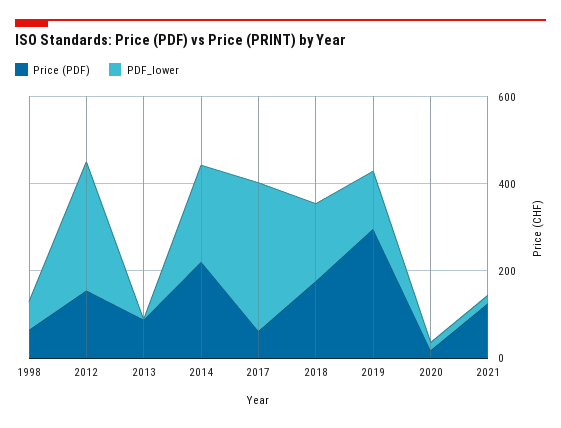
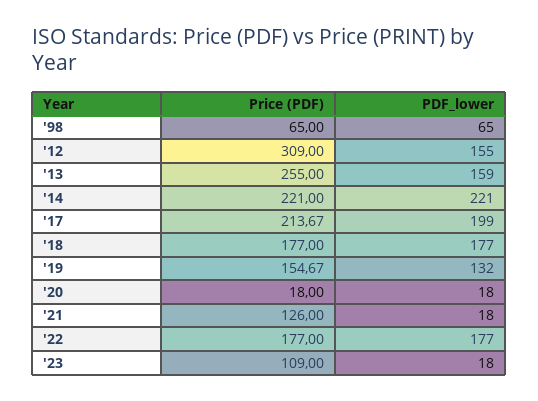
Price (PDF), 2012: 150 -> 309
PDF_lower, 2012: 300 -> 155
Price (PDF), 2013: 100 -> 255
PDF_lower, 2013: 0 -> 159
Price (PDF), 2017: 50 -> 213.67
PDF_lower, 2017: 350 -> 199
Price (PDF), 2019: 300 -> 154.67
Price (PDF), '22: none -> 177
PDF_lower, '22: none -> 177
Price (PDF), '23: none -> 109
PDF_lower, '23: none -> 18

